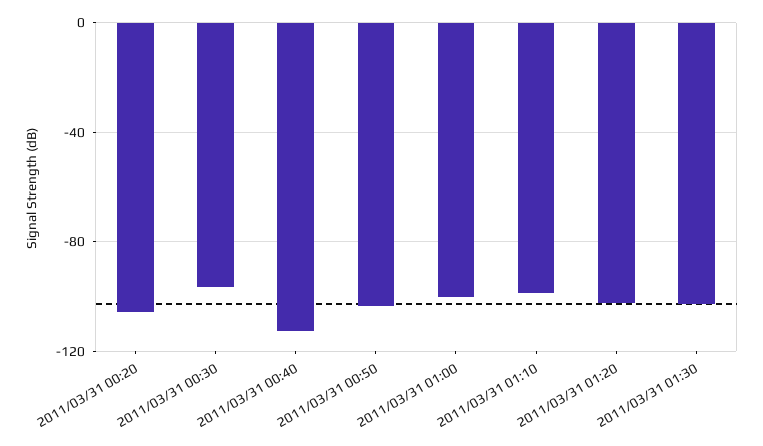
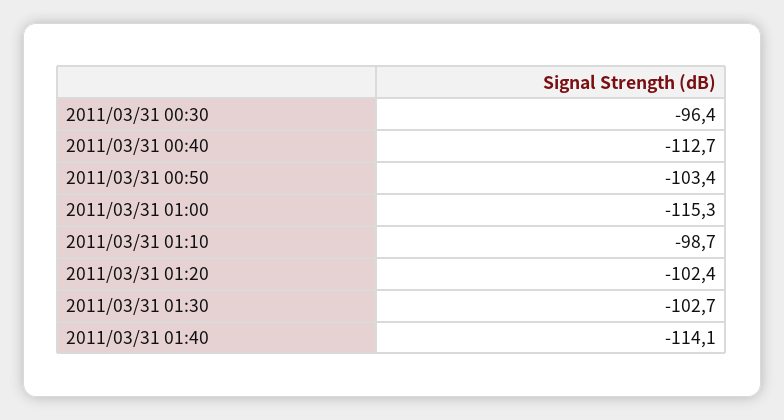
2011/03/31 00:20: -105 -> none
2011/03/31 01:00: -100 -> -115.3
2011/03/31 01:40: none -> -114.1

